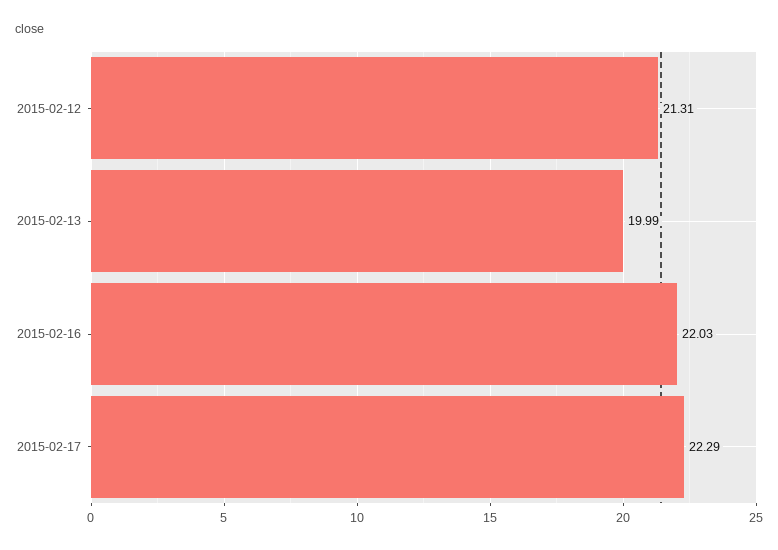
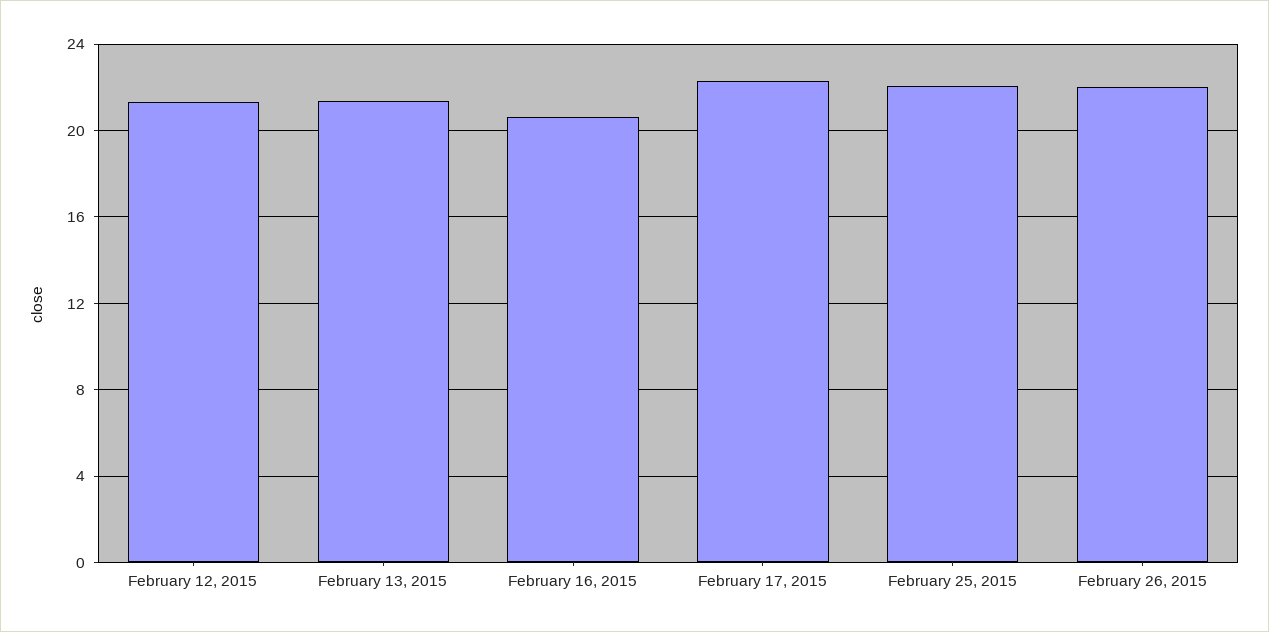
2015-02-13: 19.99 -> 21.5
2015-02-16: 22.03 -> 20.5
February 25, 2015: none -> 22
February 26, 2015: none -> 22

